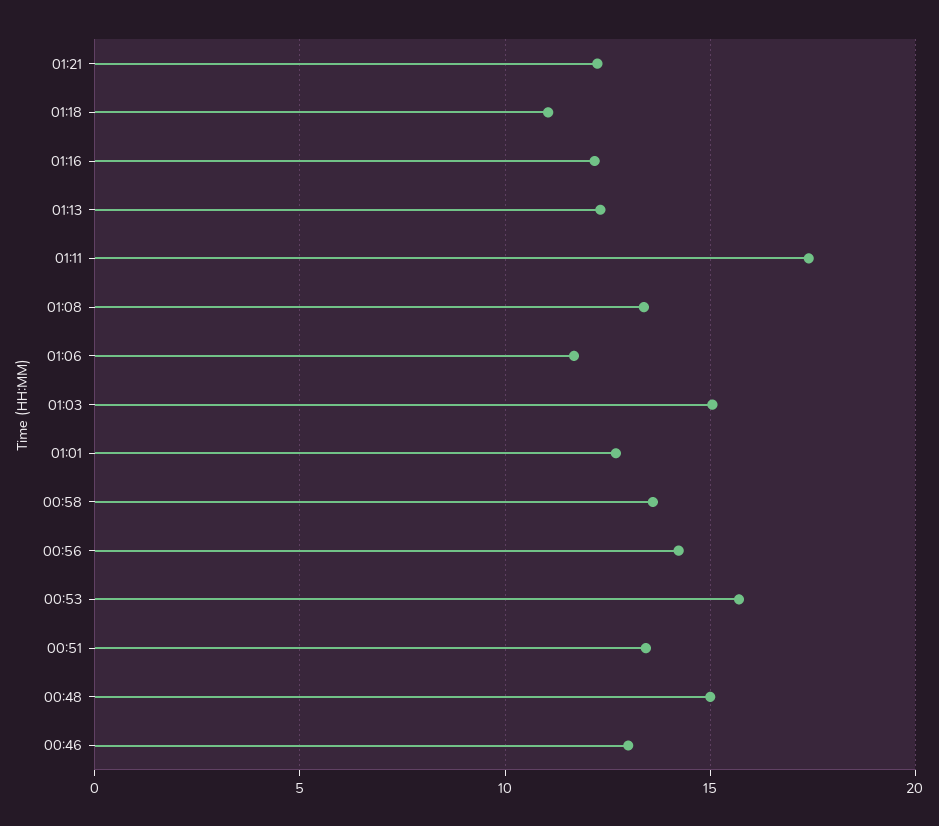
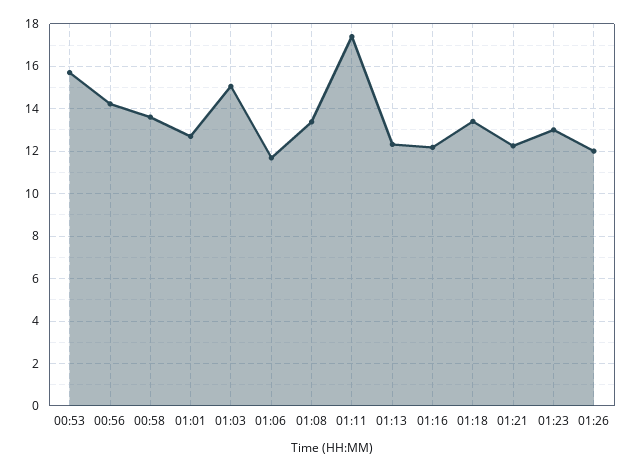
01:18: 11 -> 13.5
00:51: 13.5 -> none
00:48: 15 -> none
00:46: 13 -> none
01:23: none -> 13
01:26: none -> 12

